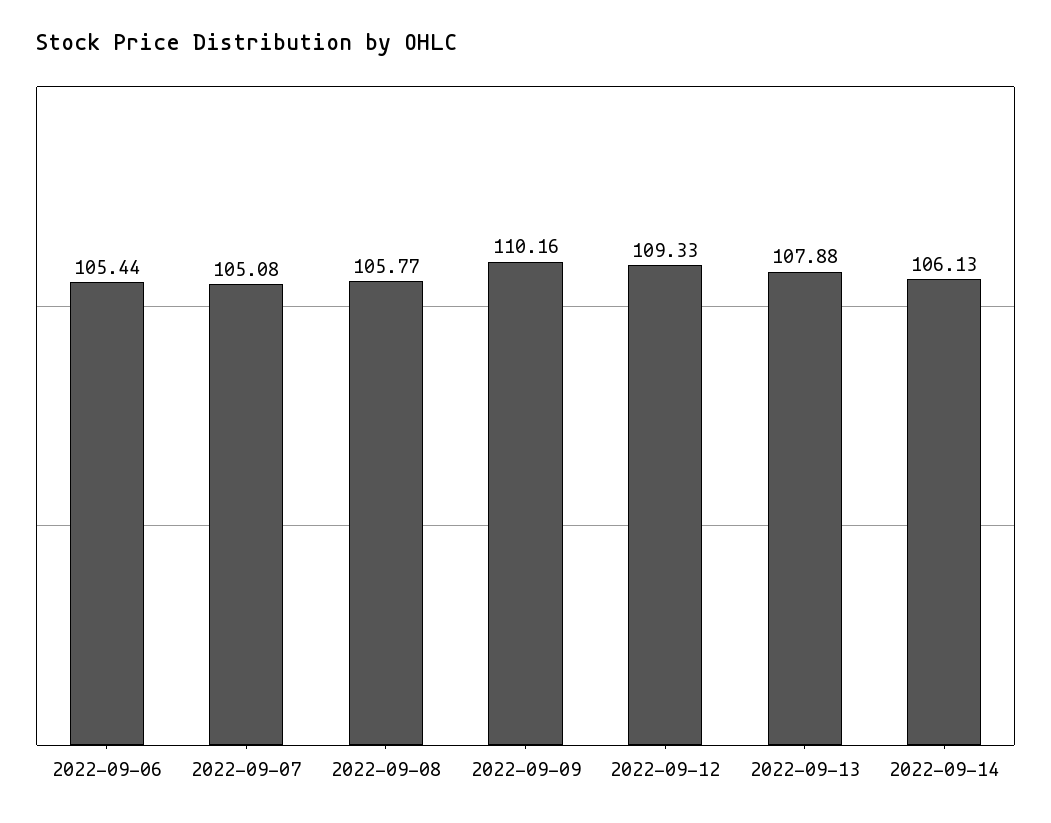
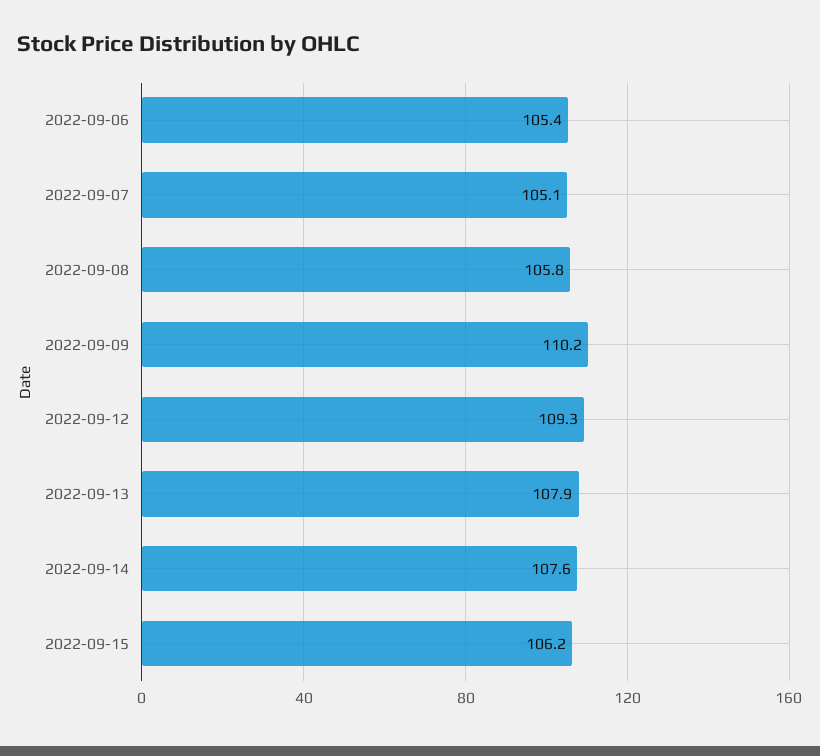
2022-09-14: 106.13 -> 107.6
2022-09-15: none -> 106.2

